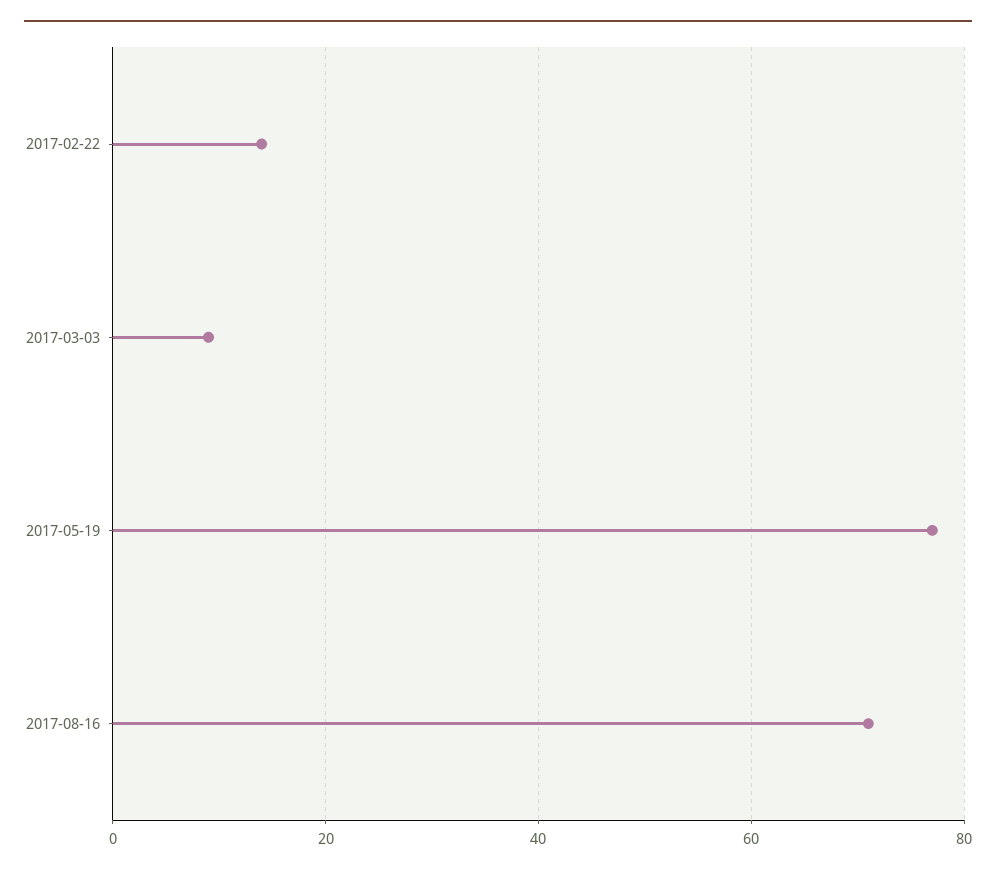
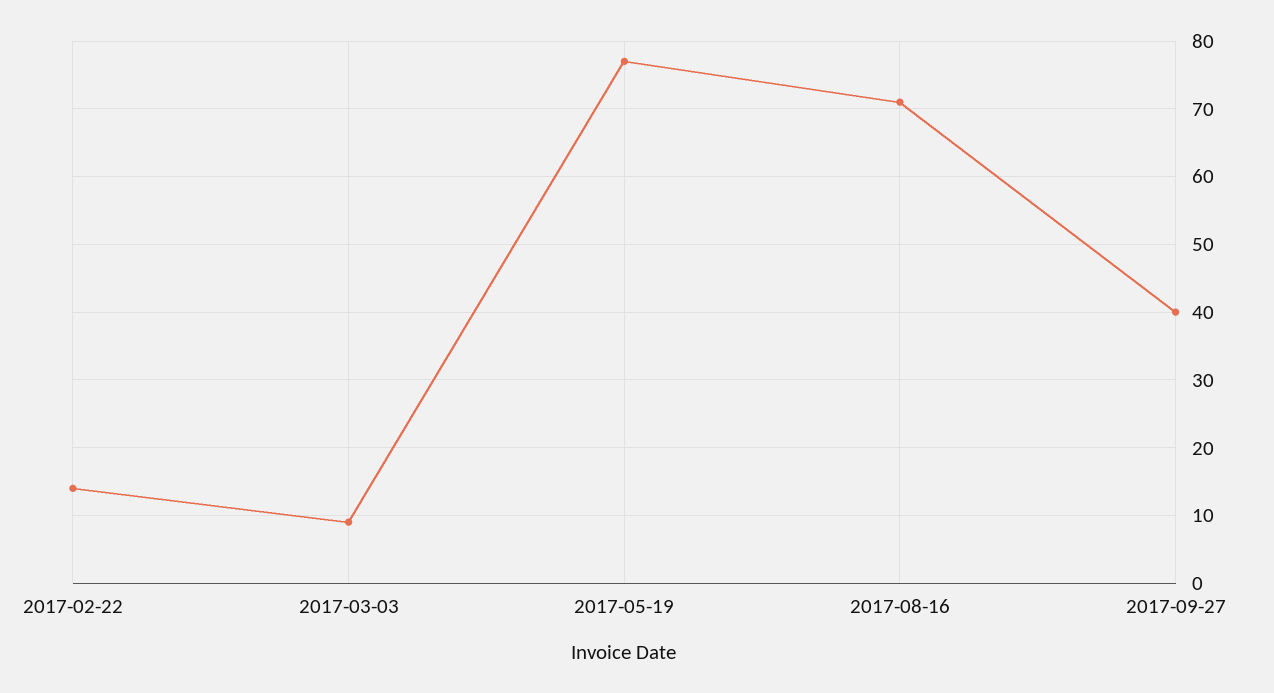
2017-09-27: none -> 40

